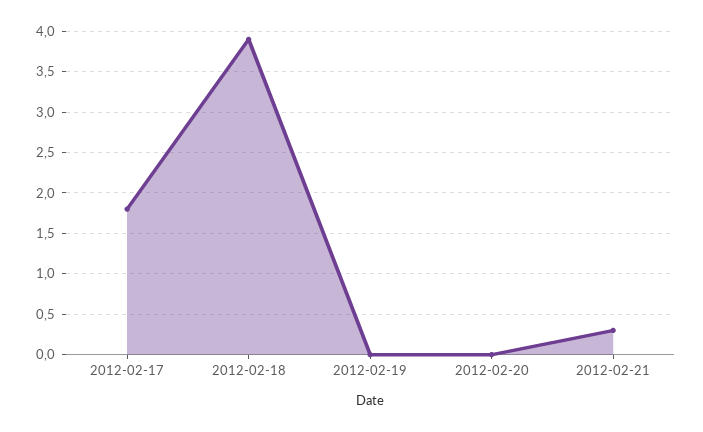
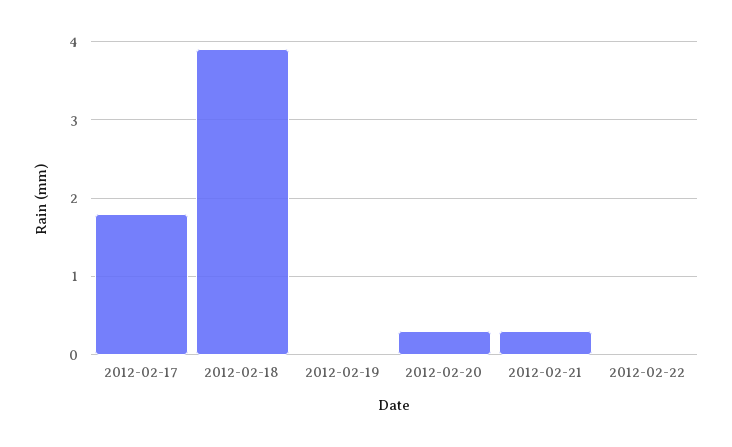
2012-02-20: 0 -> 0.3
2012-02-22: none -> 0

